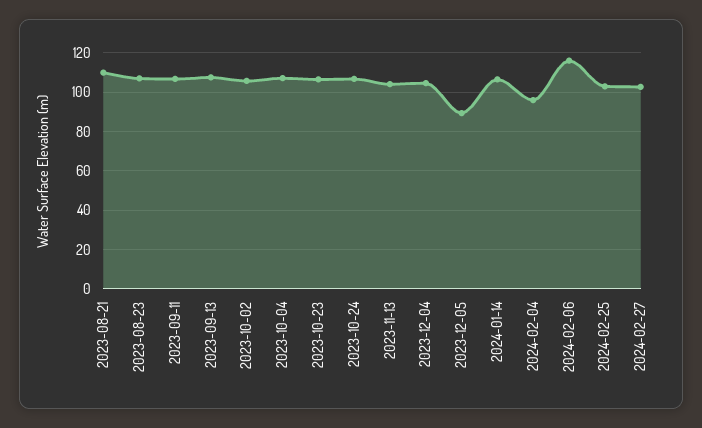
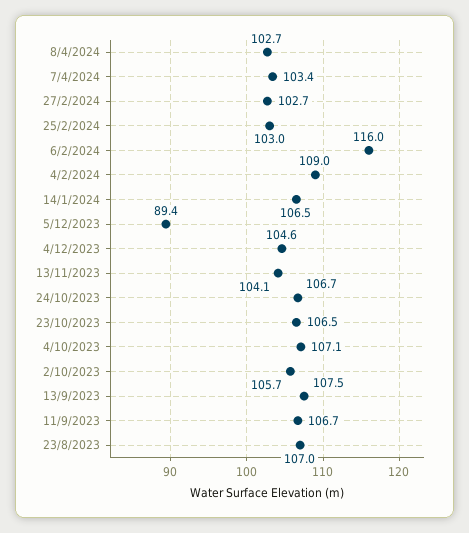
2023-08-21: 110 -> none
2024-02-04: 95 -> 109
8/4/2024: none -> 102.7
7/4/2024: none -> 103.4

